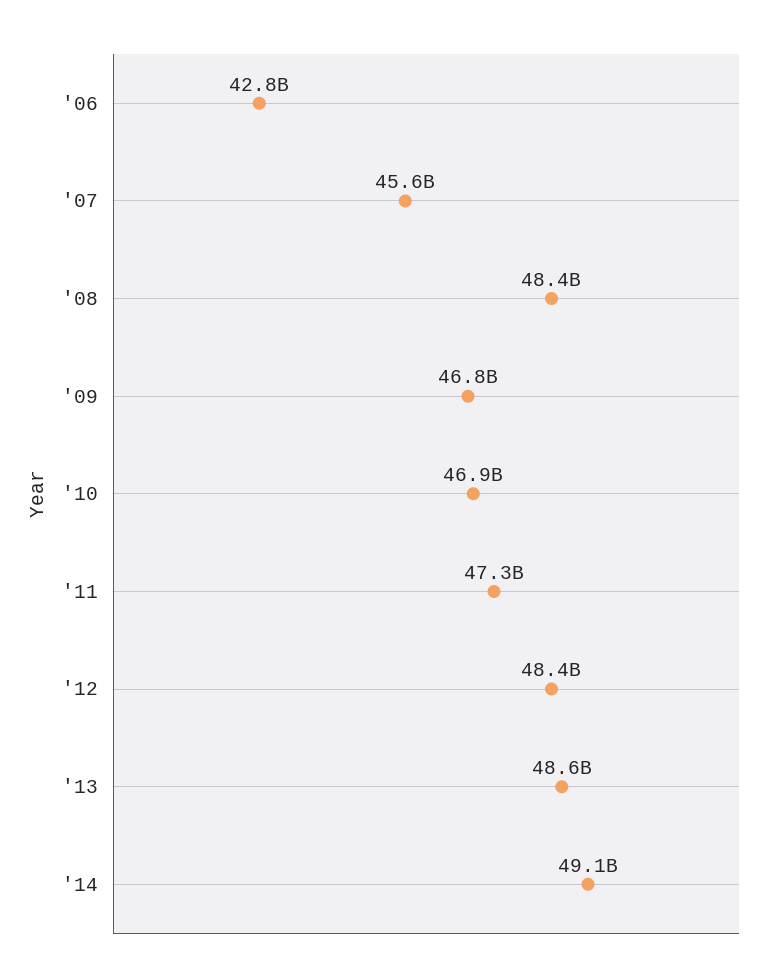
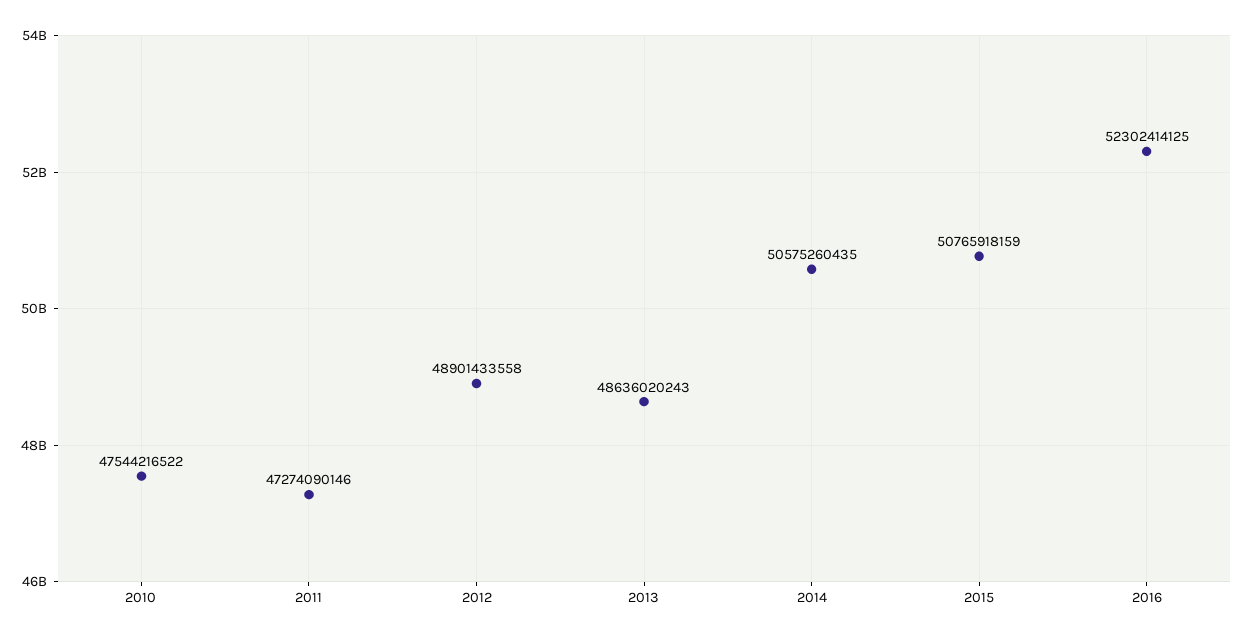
'06: 42800000000 -> none
'07: 45600000000 -> none
'08: 48400000000 -> none
'09: 46800000000 -> none
'10: 46900000000 -> 47544216522
'12: 48400000000 -> 48901433558
'14: 49100000000 -> 50575260435
2015: none -> 50765918159
2016: none -> 52302414125

